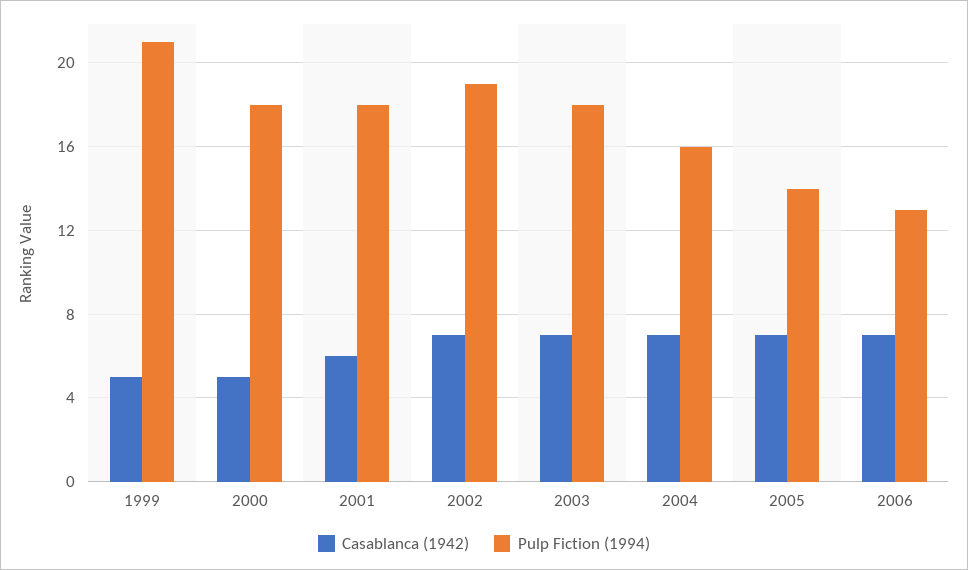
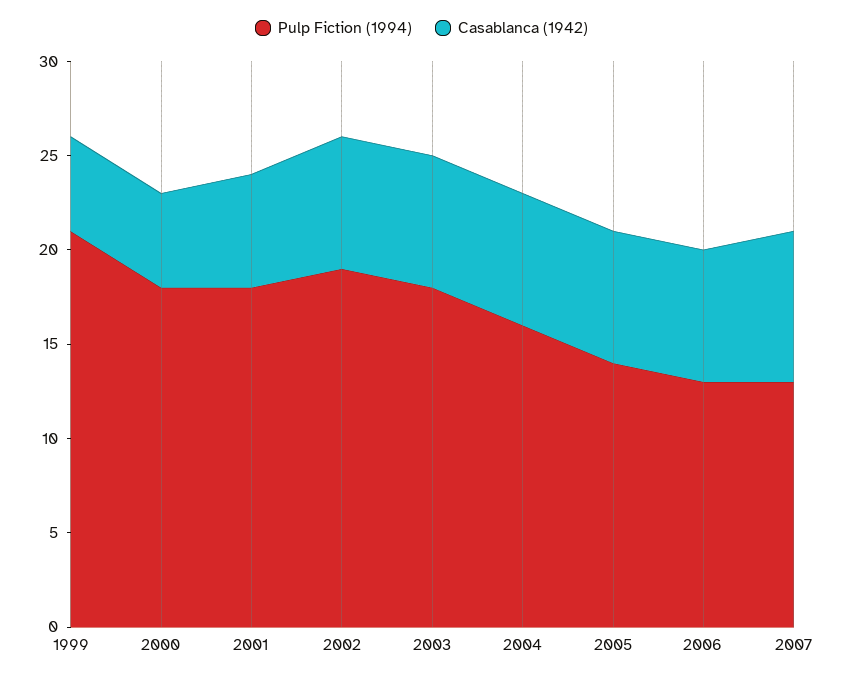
Pulp Fiction (1994), 2007: none -> 13
Casablanca (1942), 2007: none -> 8

